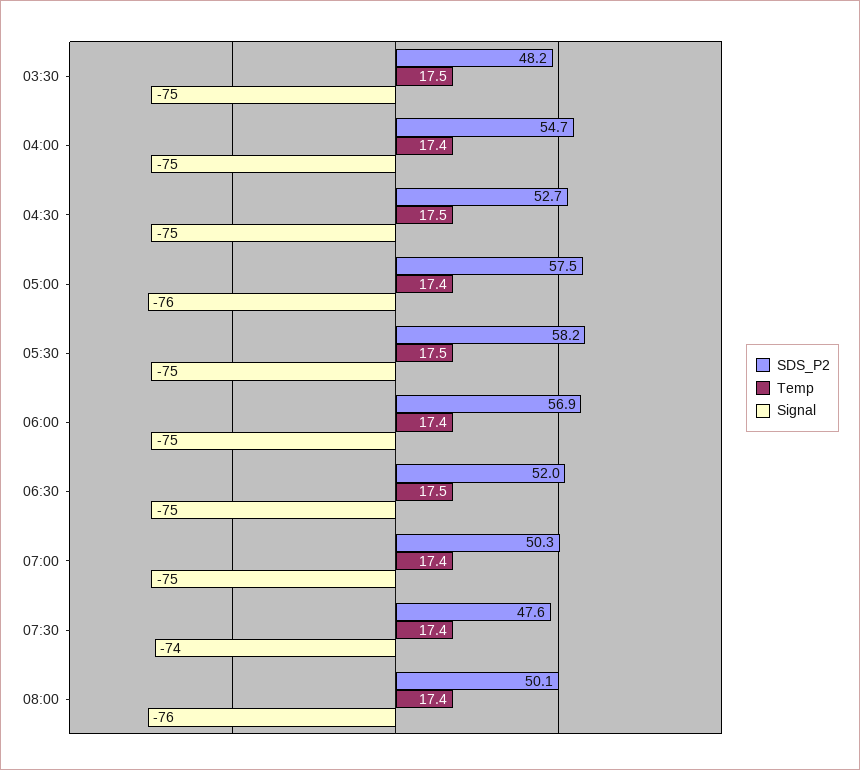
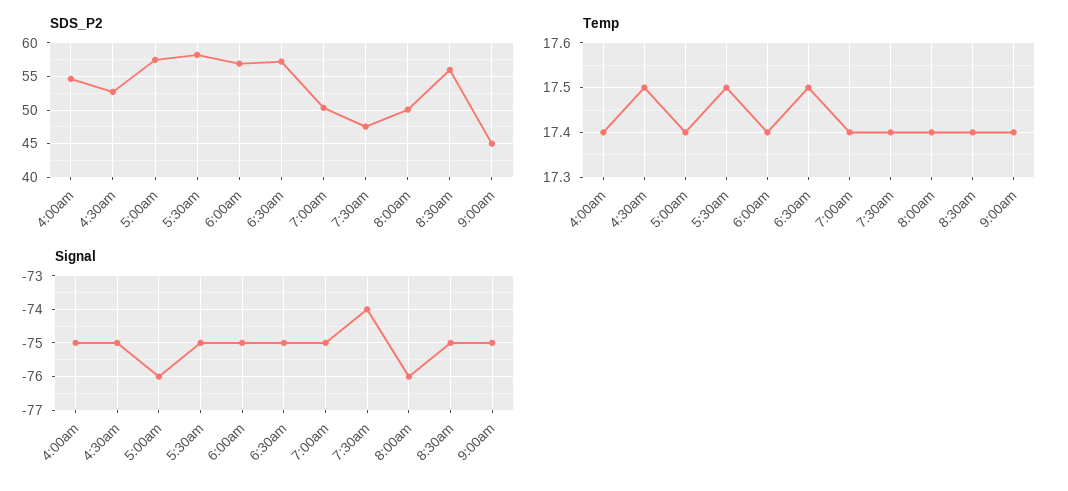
SDS_P2, 03:30: 48.2 -> none
Temp, 03:30: 17.5 -> none
Signal, 03:30: -75 -> none
SDS_P2, 06:30: 52 -> 57
SDS_P2, 8:30am: none -> 56
SDS_P2, 9:00am: none -> 45
Temp, 8:30am: none -> 17.4
Temp, 9:00am: none -> 17.4
Signal, 8:30am: none -> -75
Signal, 9:00am: none -> -75

